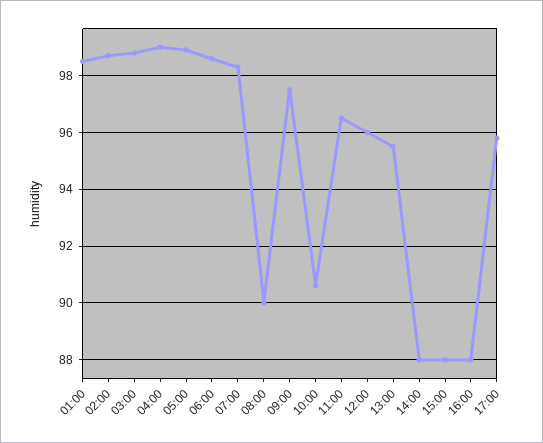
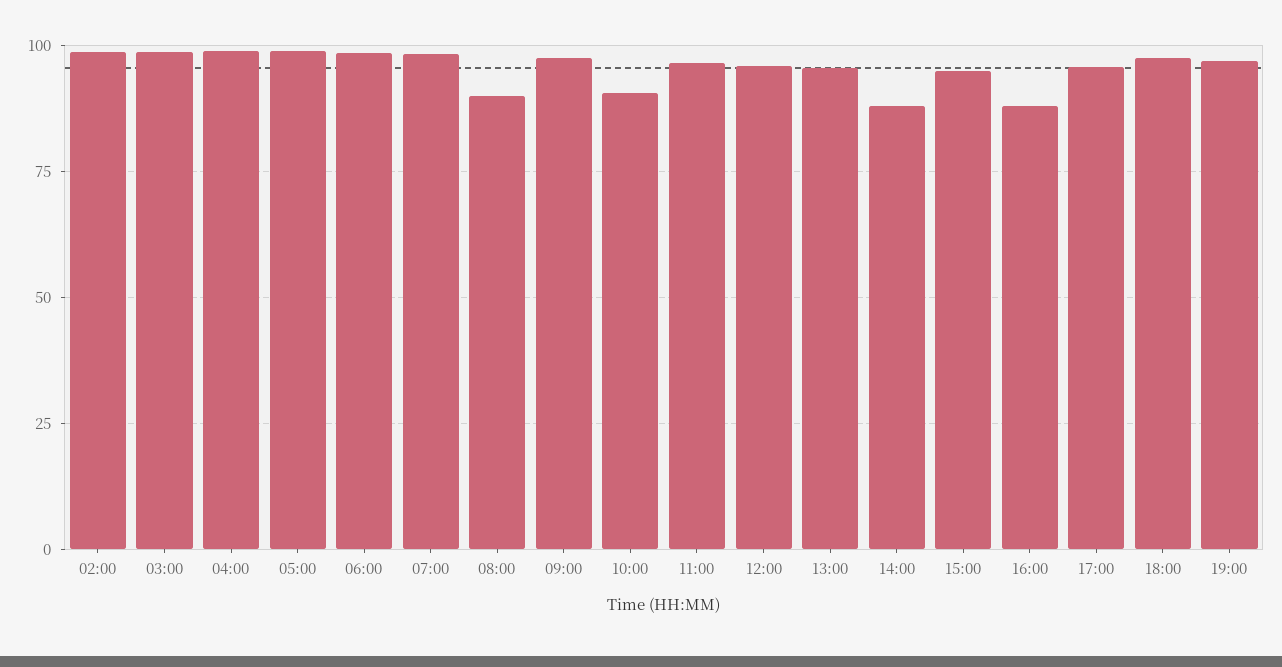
01:00: 98.5 -> none
15:00: 88 -> 95
18:00: none -> 97.5
19:00: none -> 97.5

